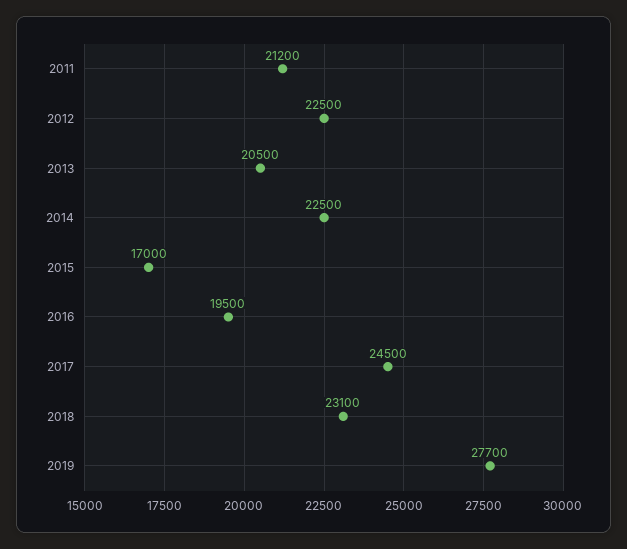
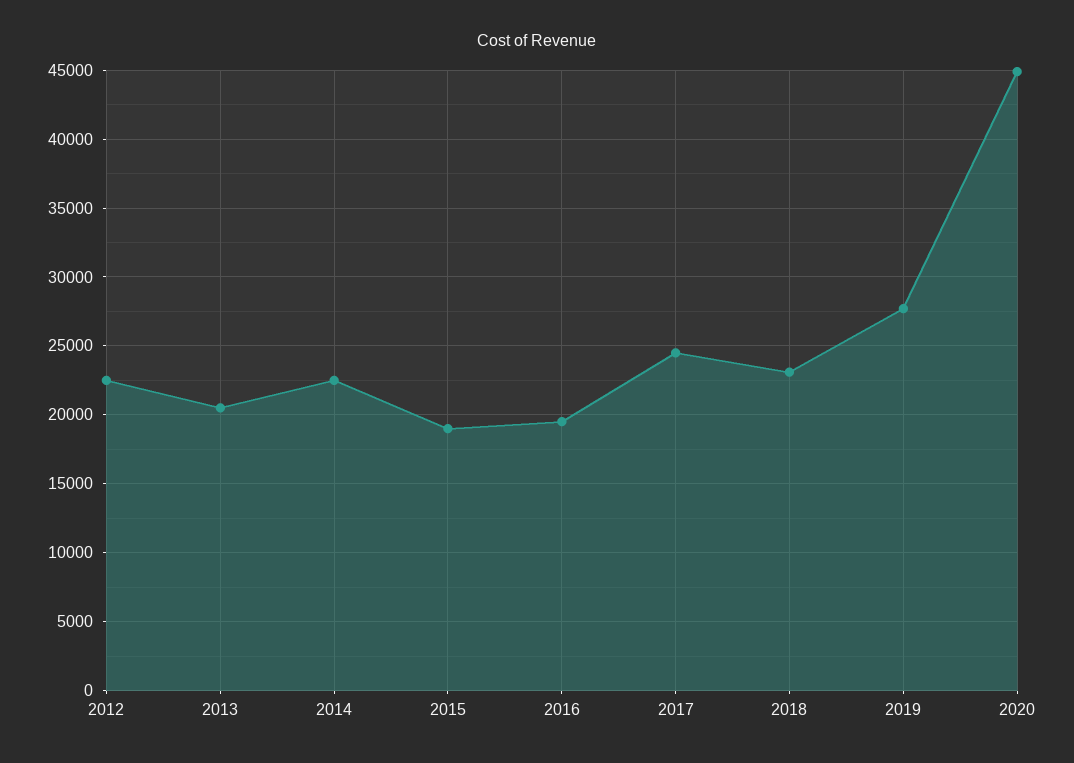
2011: 21200 -> none
2015: 17000 -> 19000
2020: none -> 45000

